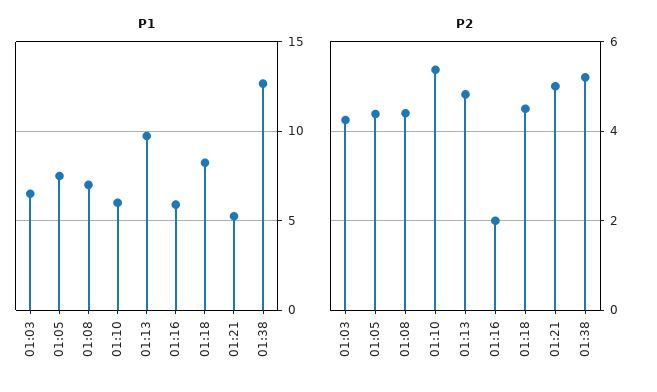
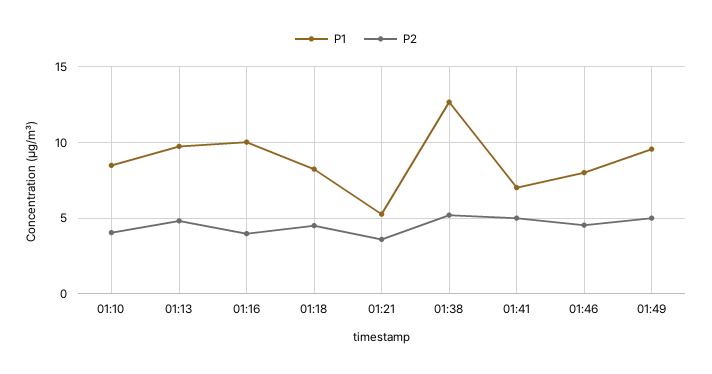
P1, 01:03: 6.5 -> none
P1, 01:05: 7.5 -> none
P1, 01:08: 7 -> none
P1, 01:10: 6 -> 8.5
P1, 01:16: 6 -> 10
P2, 01:03: 4.2 -> none
P2, 01:05: 4.4 -> none
P2, 01:08: 4.4 -> none
P2, 01:10: 5.4 -> 4
P2, 01:16: 2 -> 4
P2, 01:21: 5 -> 3.5
P1, 01:41: none -> 7
P2, 01:41: none -> 5
P1, 01:46: none -> 8
P2, 01:46: none -> 4.5
P1, 01:49: none -> 9.5
P2, 01:49: none -> 5

